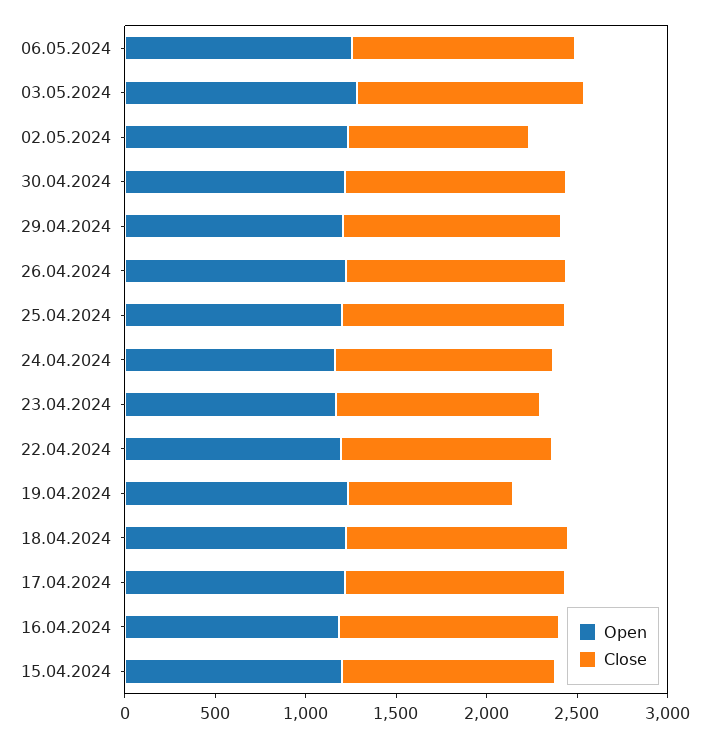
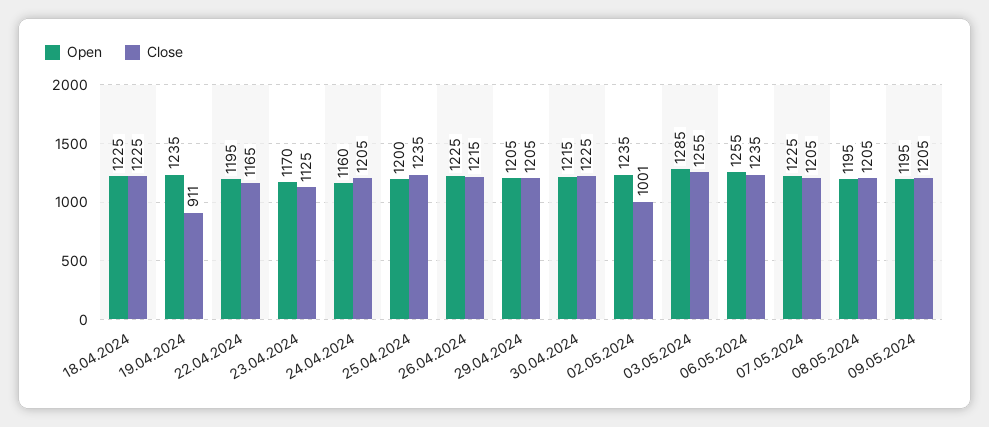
Open, 17.04.2024: 1200 -> none
Close, 17.04.2024: 1200 -> none
Open, 16.04.2024: 1200 -> none
Close, 16.04.2024: 1200 -> none
Open, 15.04.2024: 1200 -> none
Close, 15.04.2024: 1200 -> none
Open, 07.05.2024: none -> 1225
Close, 07.05.2024: none -> 1205
Open, 08.05.2024: none -> 1195
Close, 08.05.2024: none -> 1205
Open, 09.05.2024: none -> 1195
Close, 09.05.2024: none -> 1205

